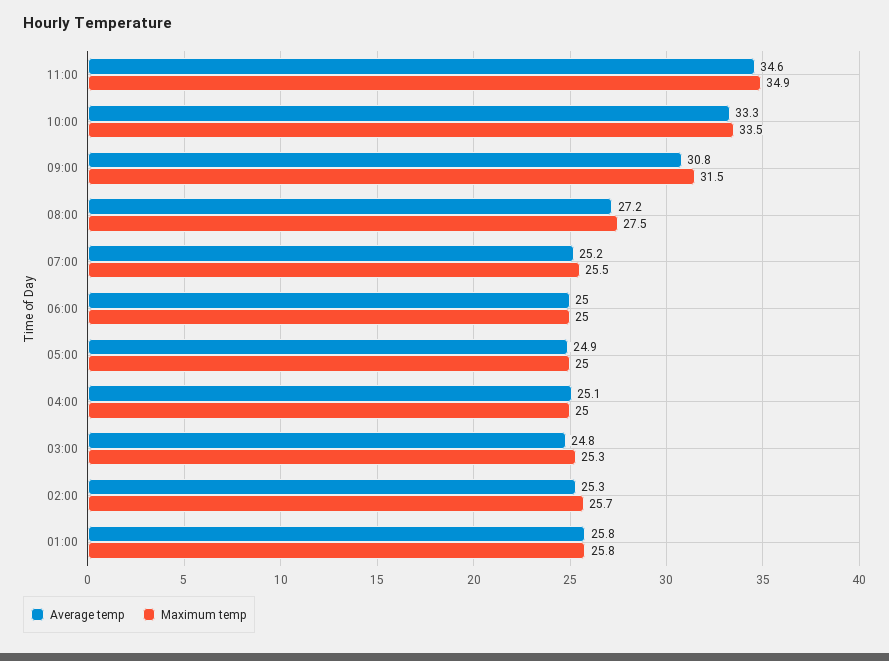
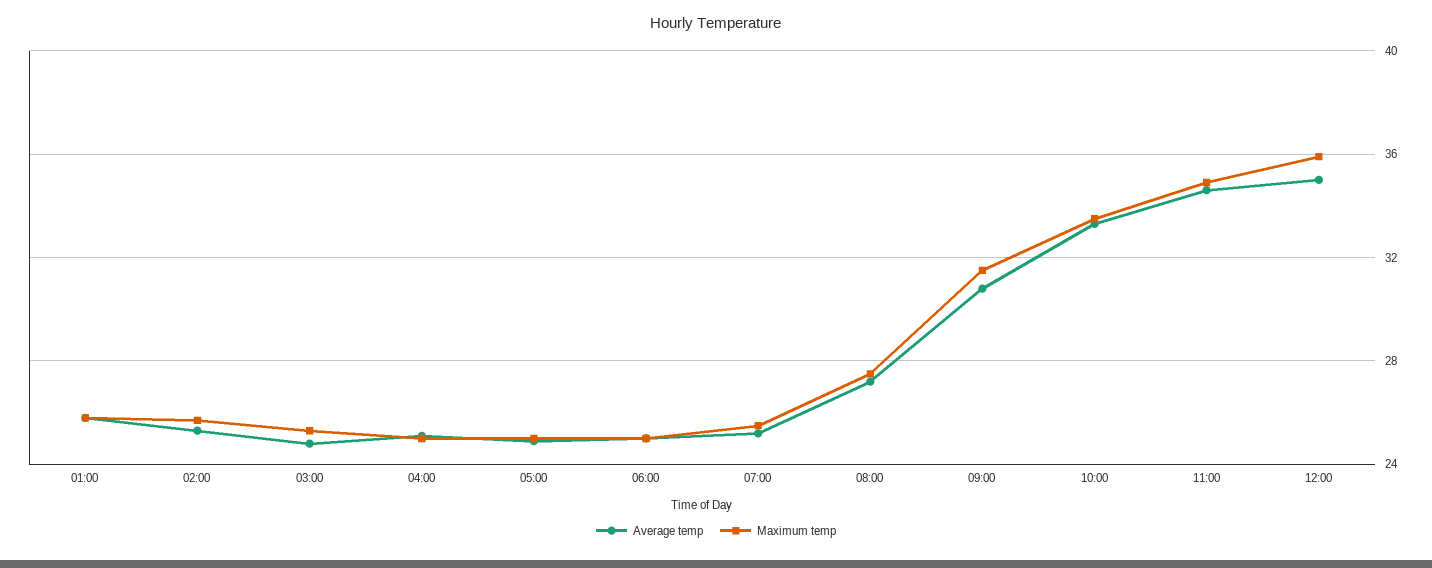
Average temp, 12:00: none -> 35
Maximum temp, 12:00: none -> 36

